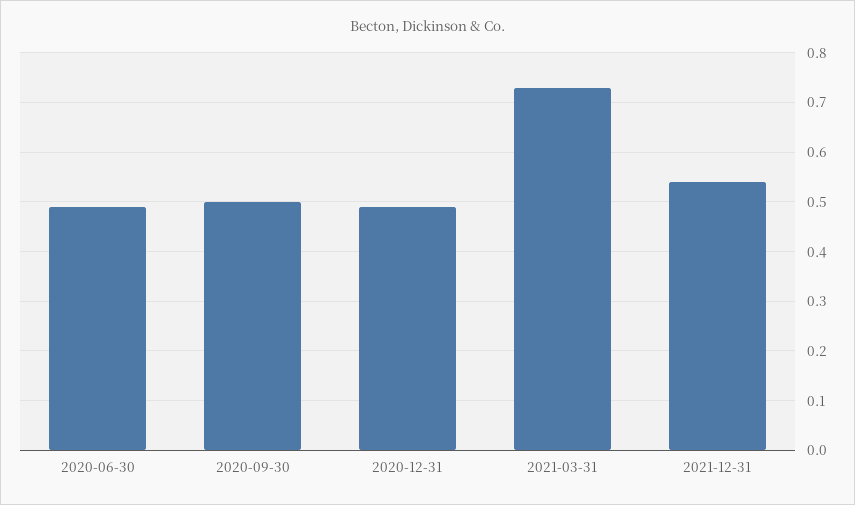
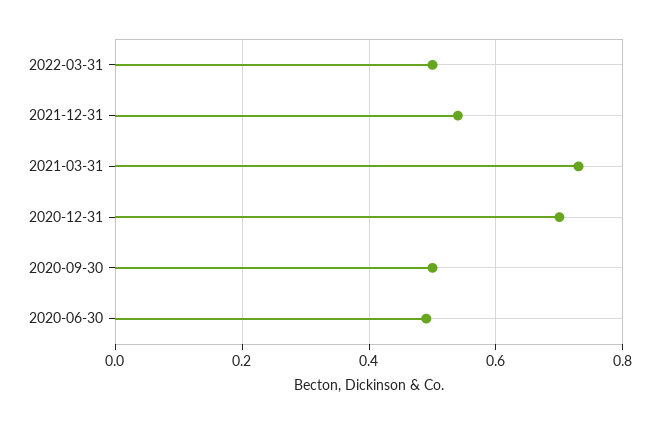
2020-12-31: 0.5 -> 0.7
2022-03-31: none -> 0.5

